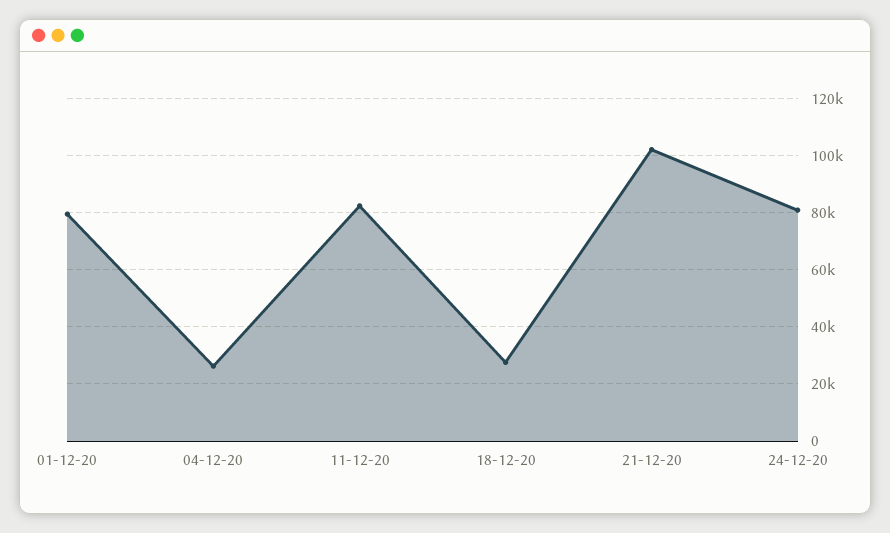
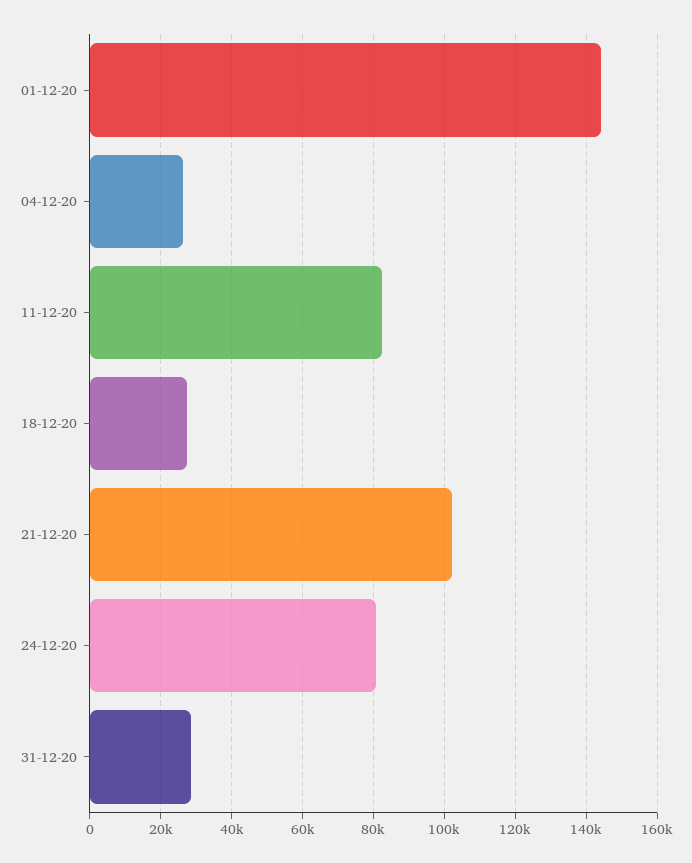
01-12-20: 80000 -> 144000
31-12-20: none -> 28000

